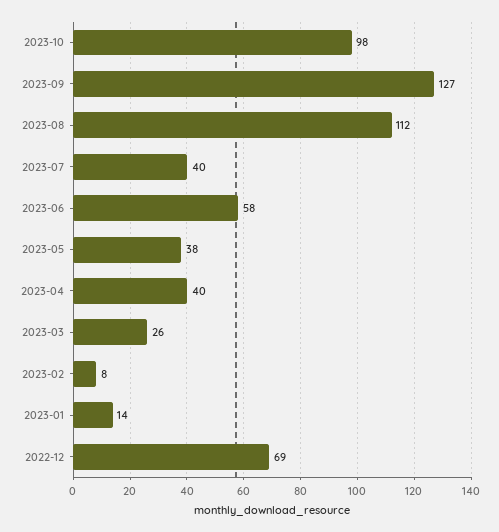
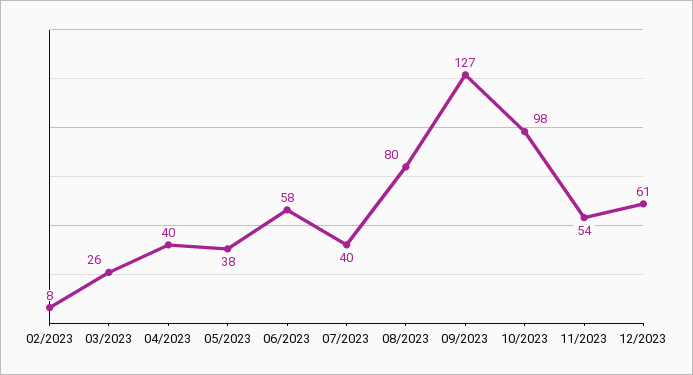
2023-08: 112 -> 80
2023-01: 14 -> none
2022-12: 69 -> none
11/2023: none -> 54
12/2023: none -> 61

